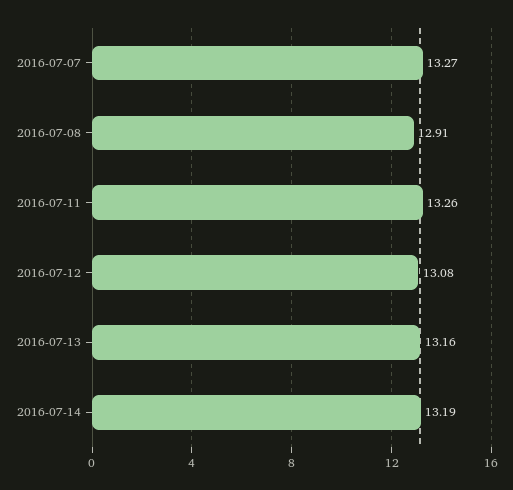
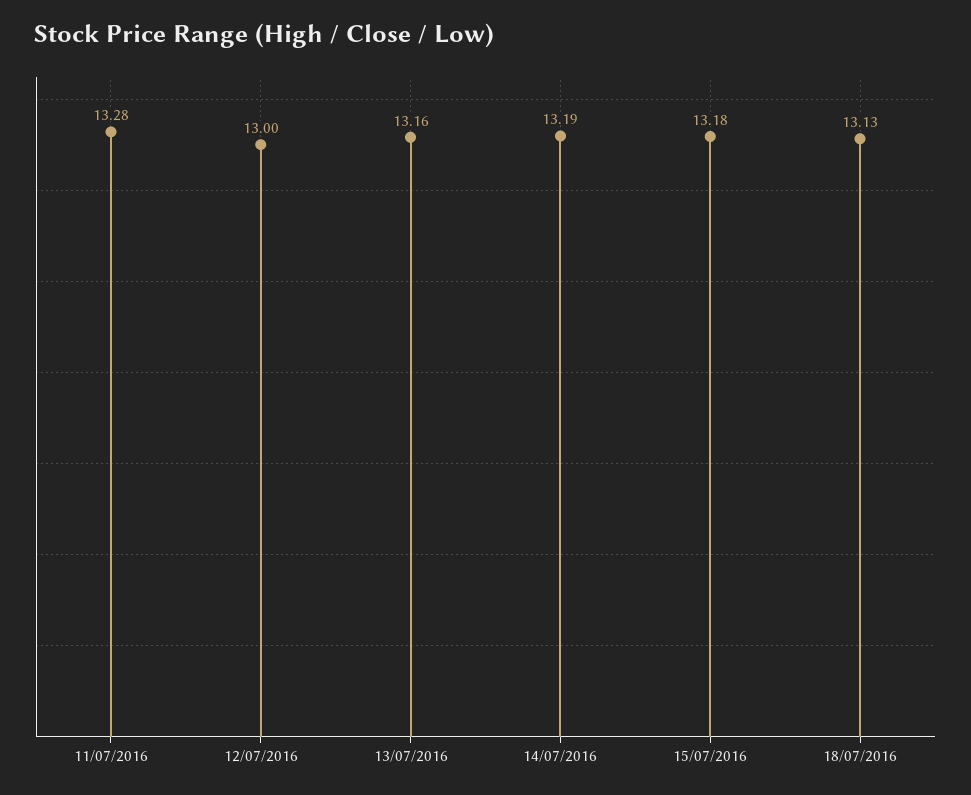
2016-07-07: 13.27 -> none
2016-07-08: 12.91 -> none
2016-07-11: 13.26 -> 13.28
2016-07-12: 13.08 -> 13
15/07/2016: none -> 13.18
18/07/2016: none -> 13.13

